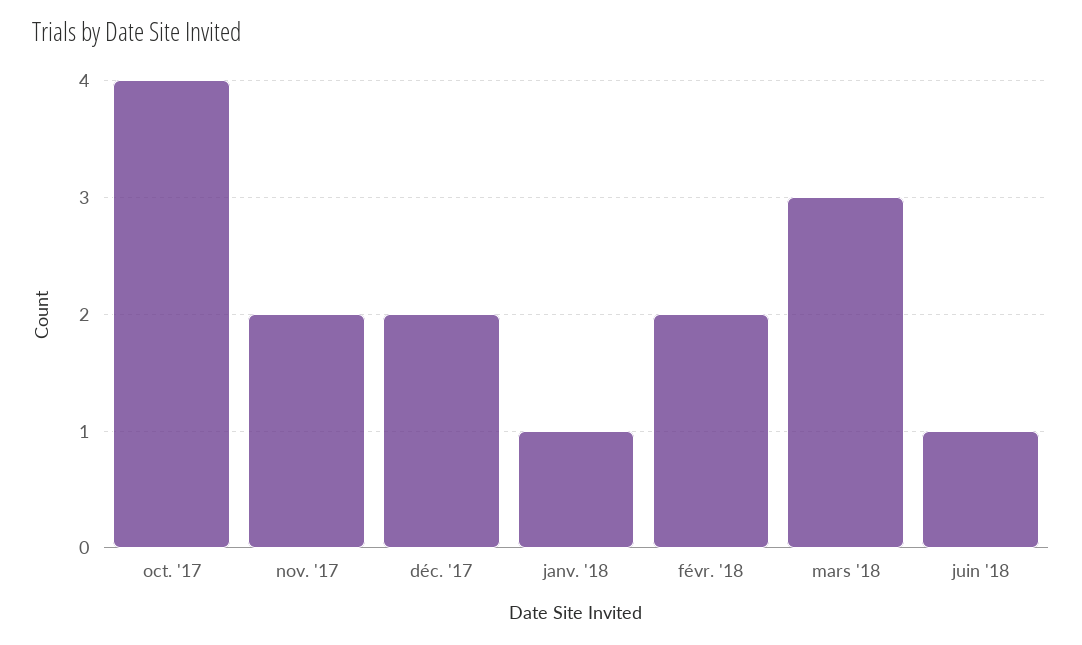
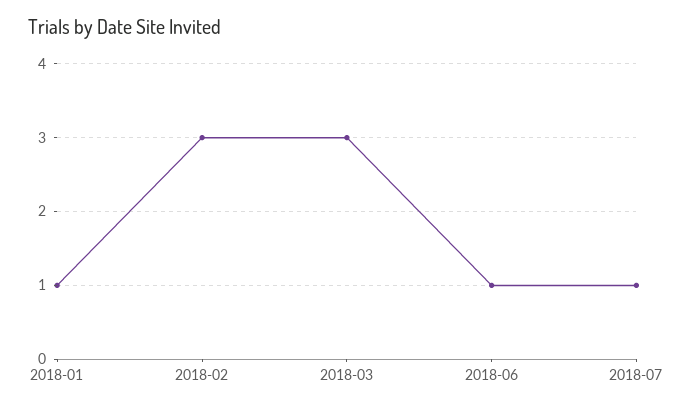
oct. '17: 4 -> none
nov. '17: 2 -> none
déc. '17: 2 -> none
févr. '18: 2 -> 3
2018-07: none -> 1

